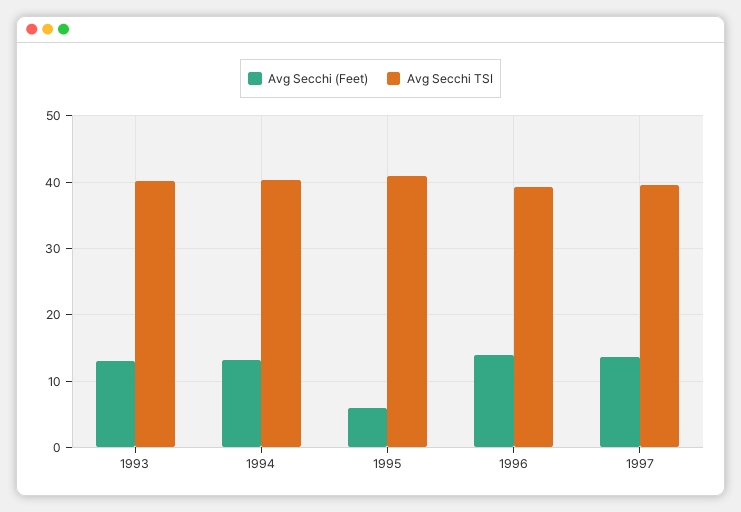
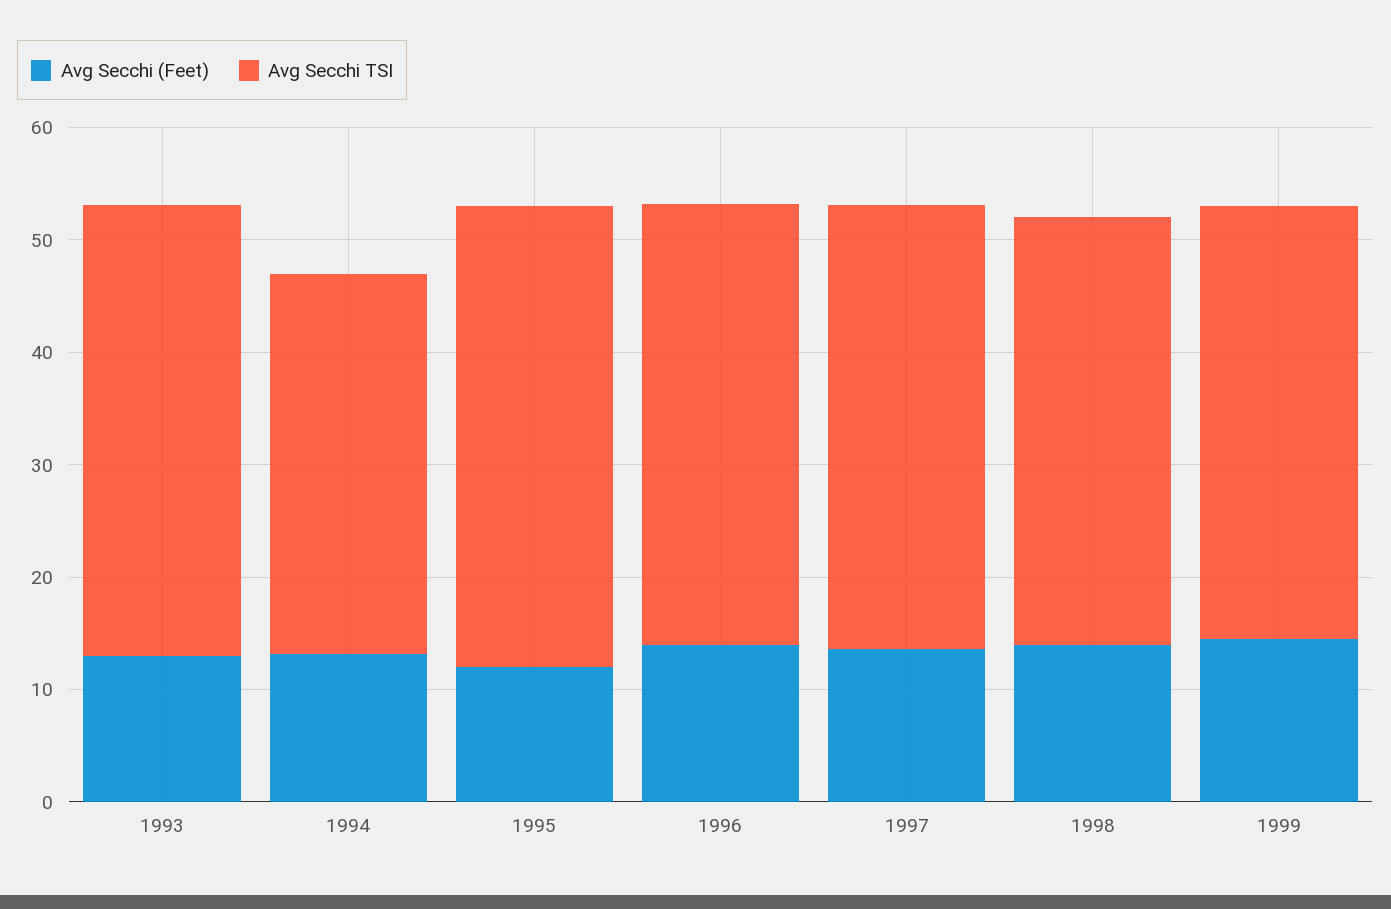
Avg Secchi TSI, 1994: 40 -> 34
Avg Secchi (Feet), 1995: 6 -> 12
Avg Secchi (Feet), 1998: none -> 14
Avg Secchi TSI, 1998: none -> 38
Avg Secchi (Feet), 1999: none -> 14
Avg Secchi TSI, 1999: none -> 38

